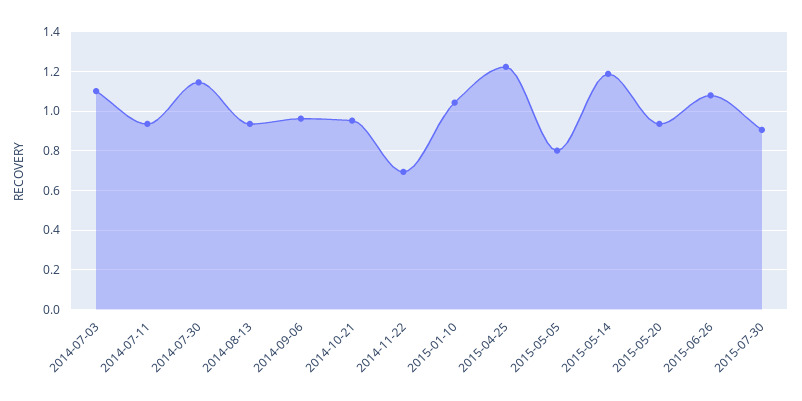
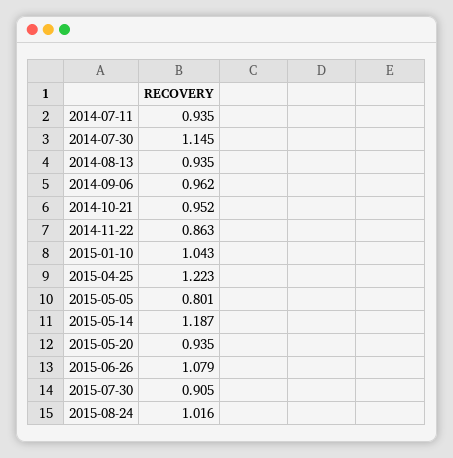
2014-07-03: 1.1 -> none
2014-11-22: 0.7 -> 0.863
2015-08-24: none -> 1.016

